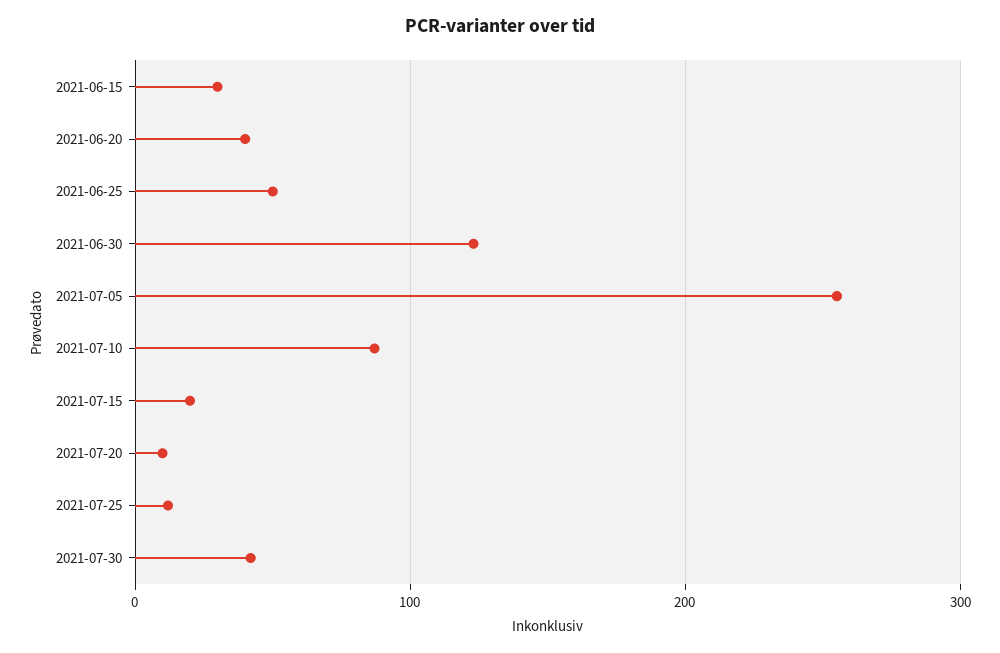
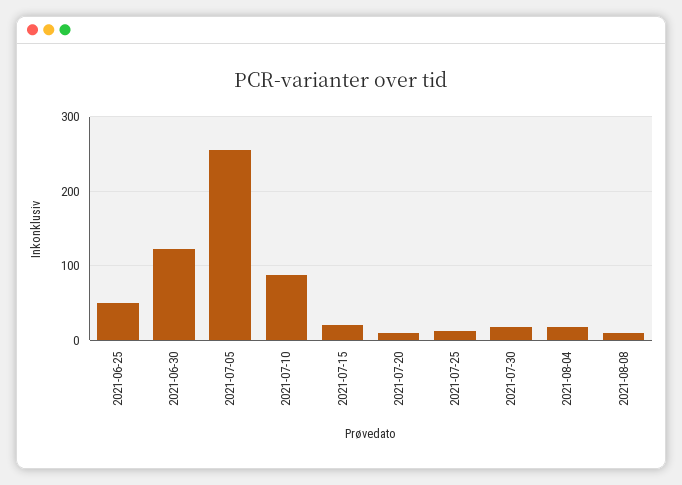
2021-06-15: 30 -> none
2021-06-20: 40 -> none
2021-07-30: 40 -> 20
2021-08-04: none -> 20
2021-08-08: none -> 10

